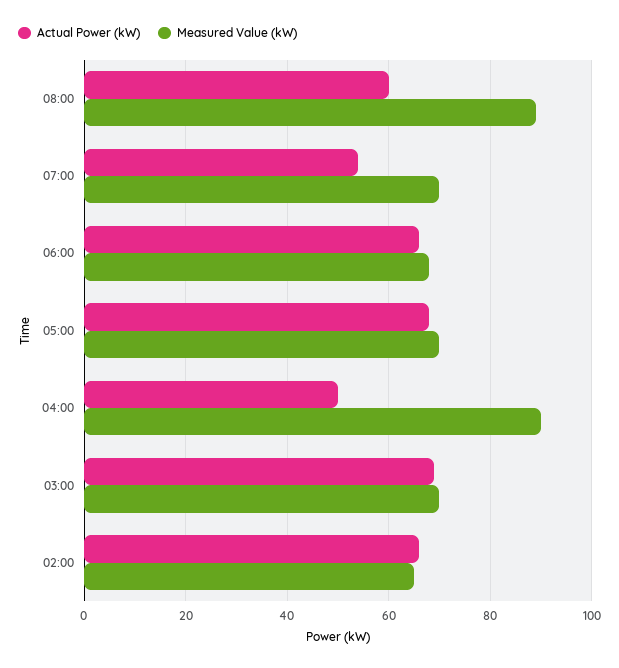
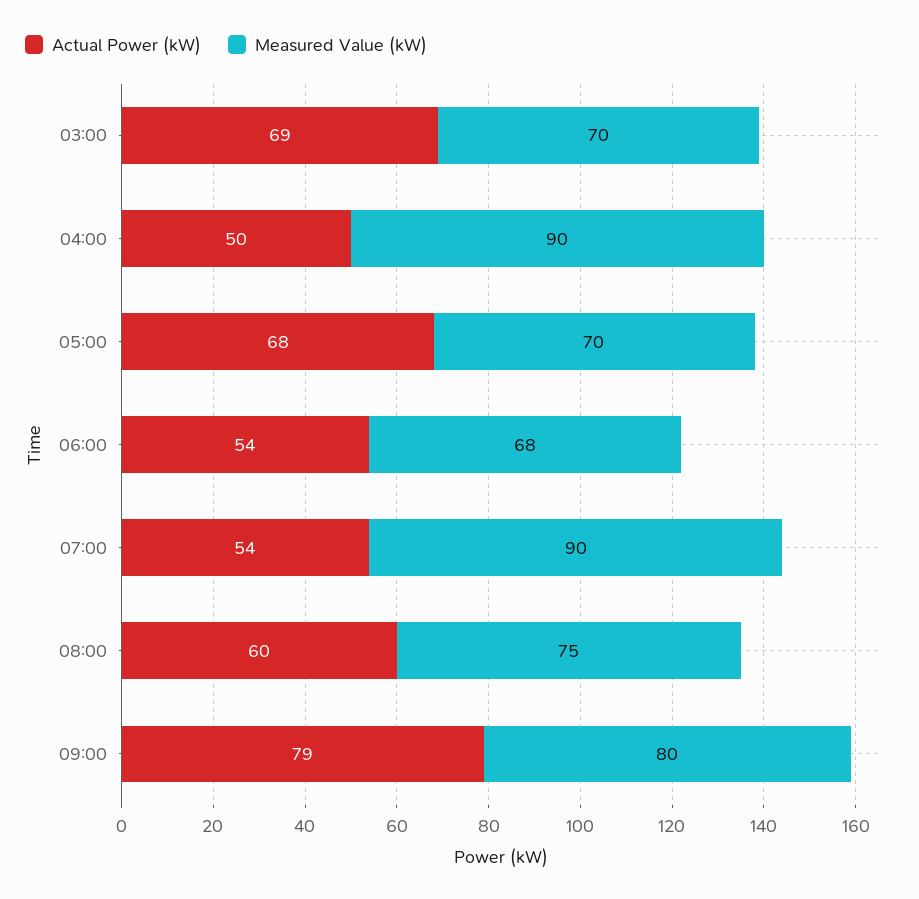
Measured Value (kW), 08:00: 90 -> 75
Measured Value (kW), 07:00: 70 -> 90
Actual Power (kW), 06:00: 65 -> 54
Actual Power (kW), 02:00: 65 -> none
Measured Value (kW), 02:00: 65 -> none
Actual Power (kW), 09:00: none -> 79
Measured Value (kW), 09:00: none -> 80

